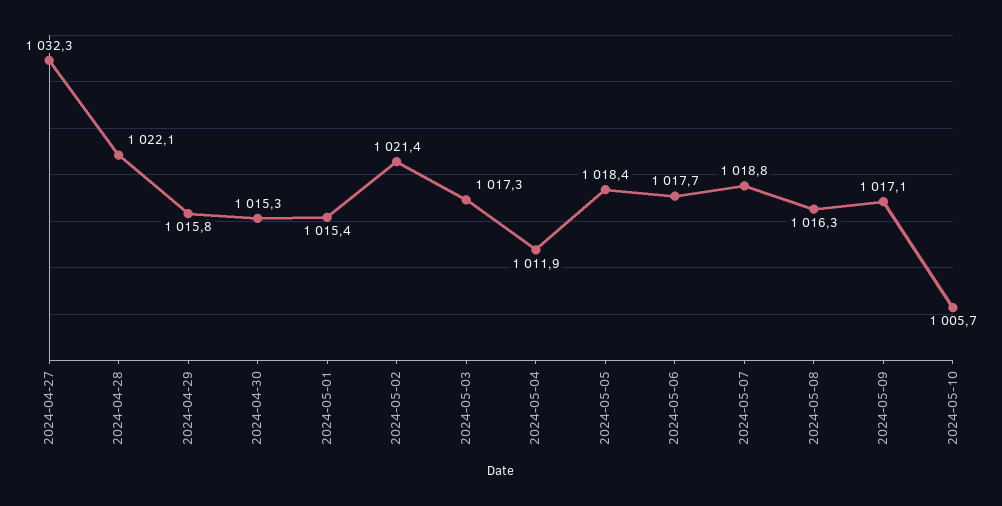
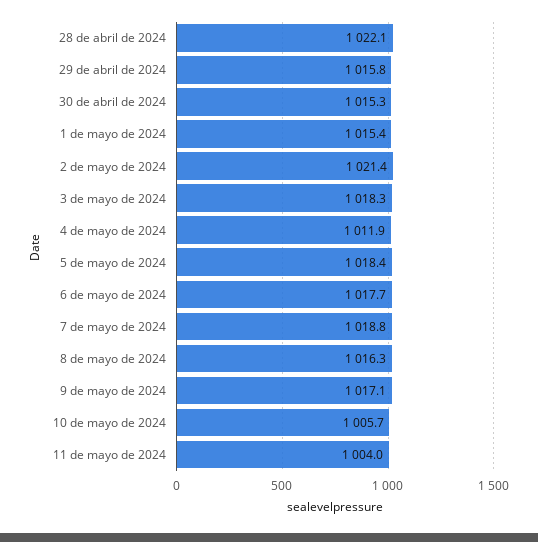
2024-04-27: 1032.3 -> none
2024-05-03: 1017.3 -> 1018.3
11 de mayo de 2024: none -> 1004

